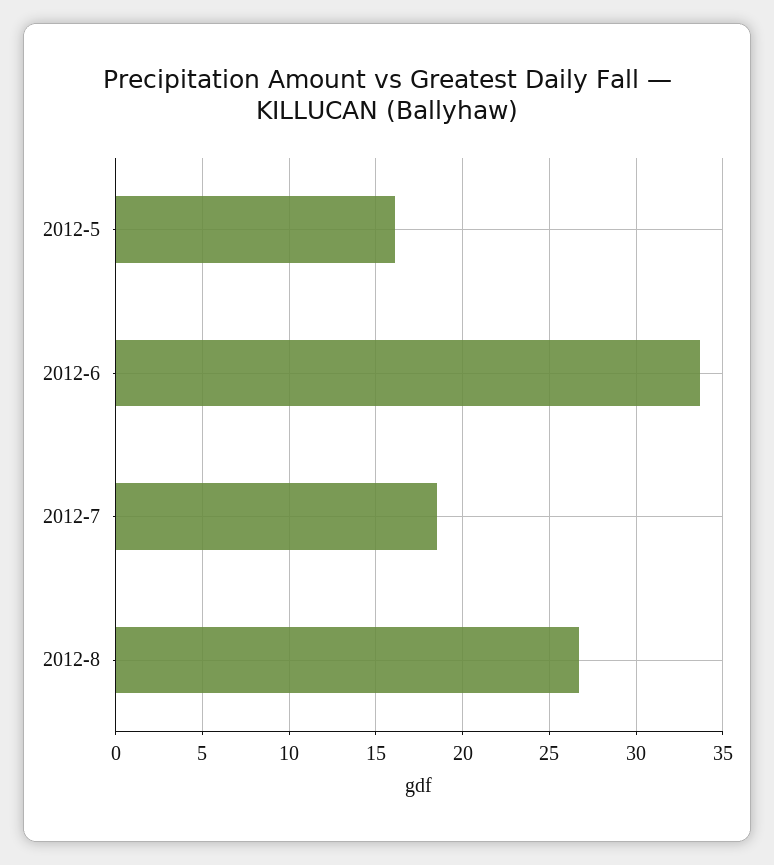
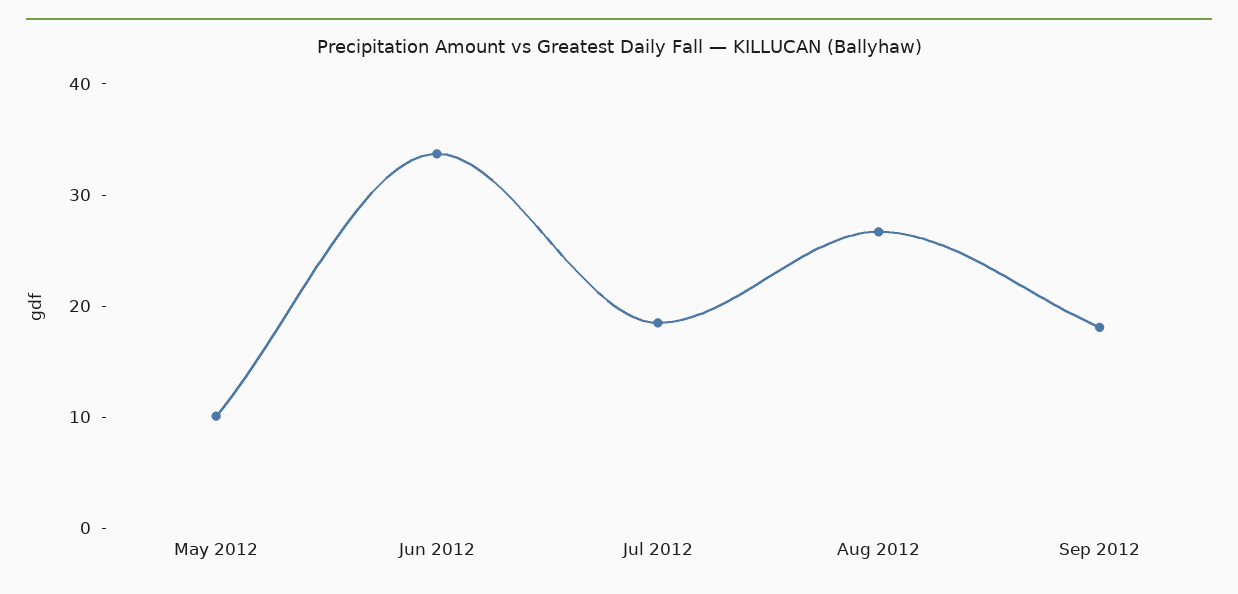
2012-5: 16 -> 10
Sep 2012: none -> 18

